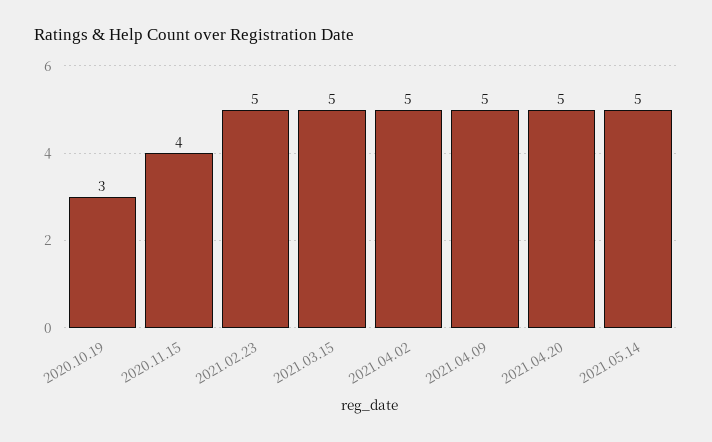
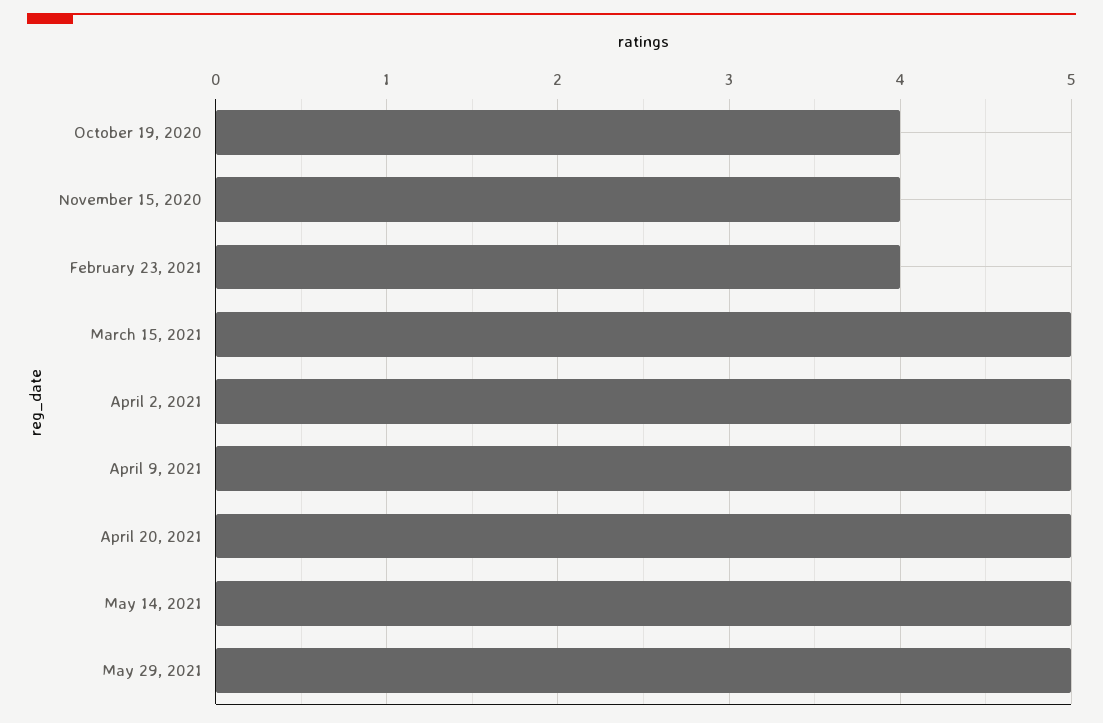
2020.10.19: 3 -> 4
2021.02.23: 5 -> 4
May 29, 2021: none -> 5

